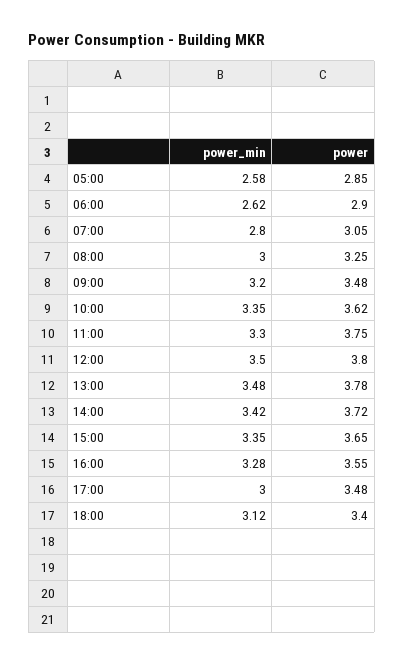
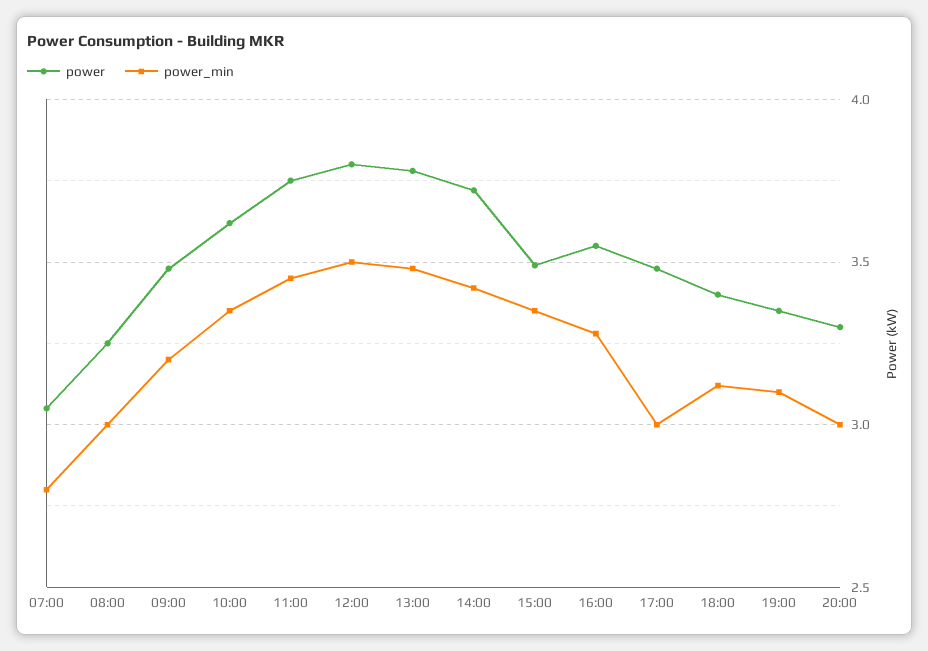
power_min, 05:00: 2.58 -> none
power, 05:00: 2.85 -> none
power_min, 06:00: 2.62 -> none
power, 06:00: 2.9 -> none
power_min, 11:00: 3.3 -> 3.45
power, 15:00: 3.65 -> 3.5
power, 19:00: none -> 3.35
power_min, 19:00: none -> 3.1
power, 20:00: none -> 3.3
power_min, 20:00: none -> 3

